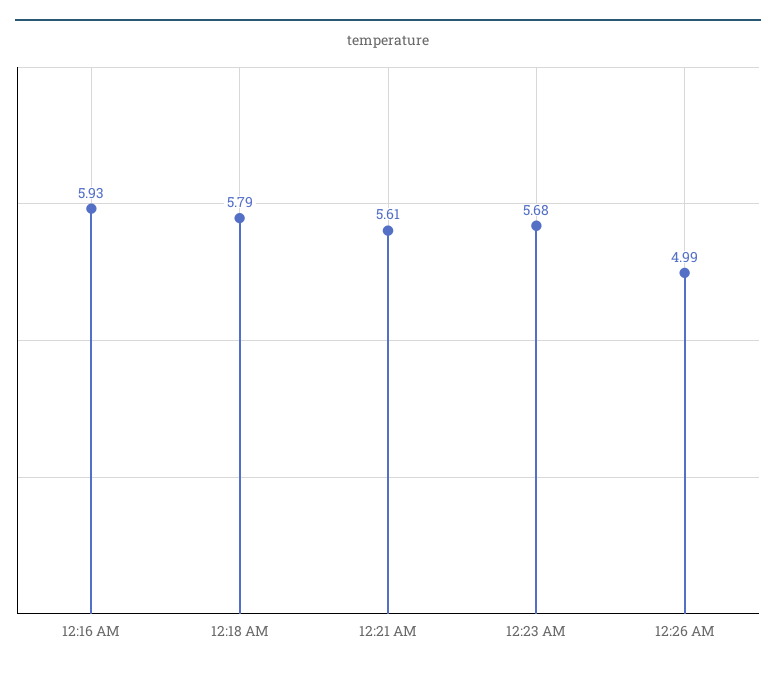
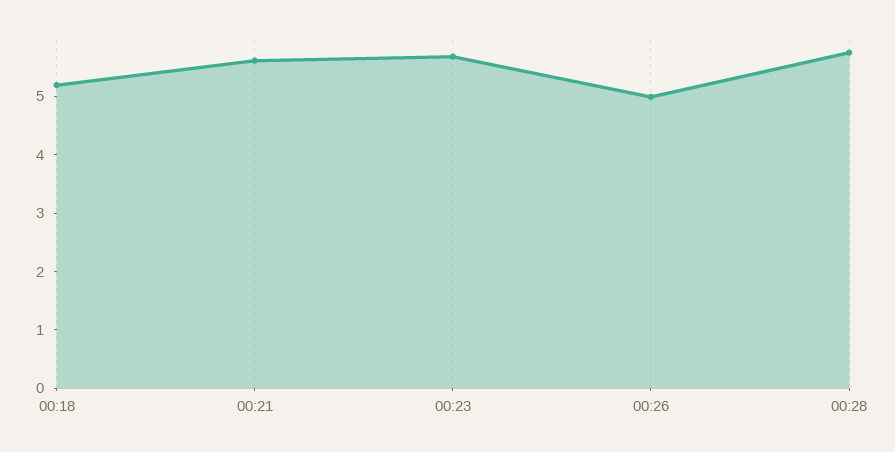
12:16 AM: 5.93 -> none
12:18 AM: 5.79 -> 5.2
00:28: none -> 5.8

